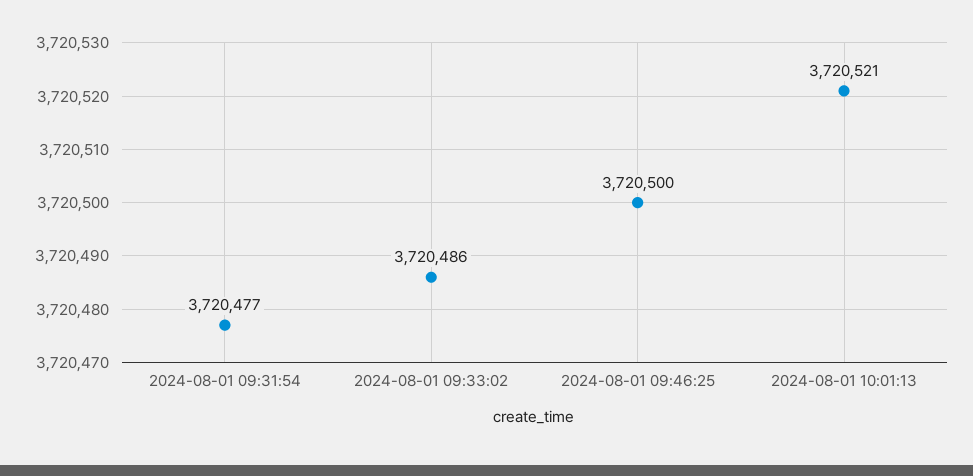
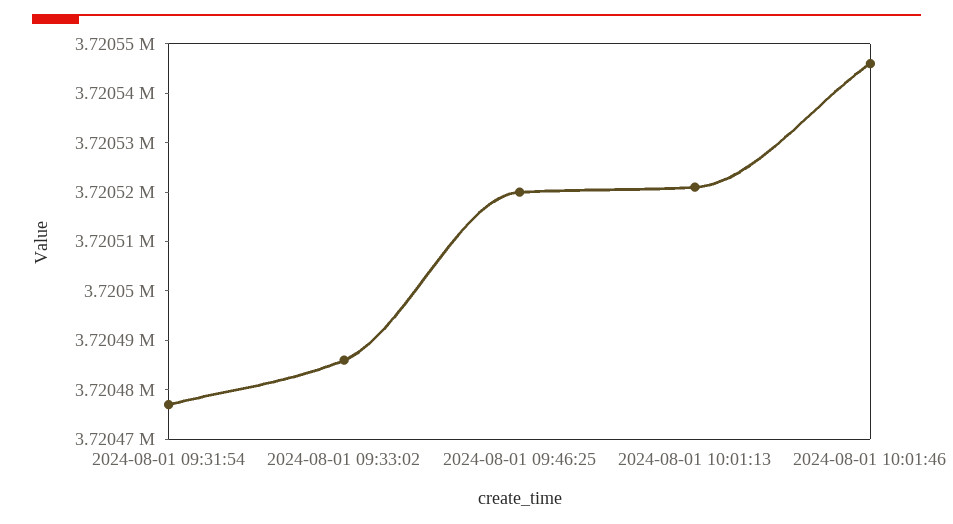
2024-08-01 09:46:25: 3720500 -> 3720520
2024-08-01 10:01:46: none -> 3720545

